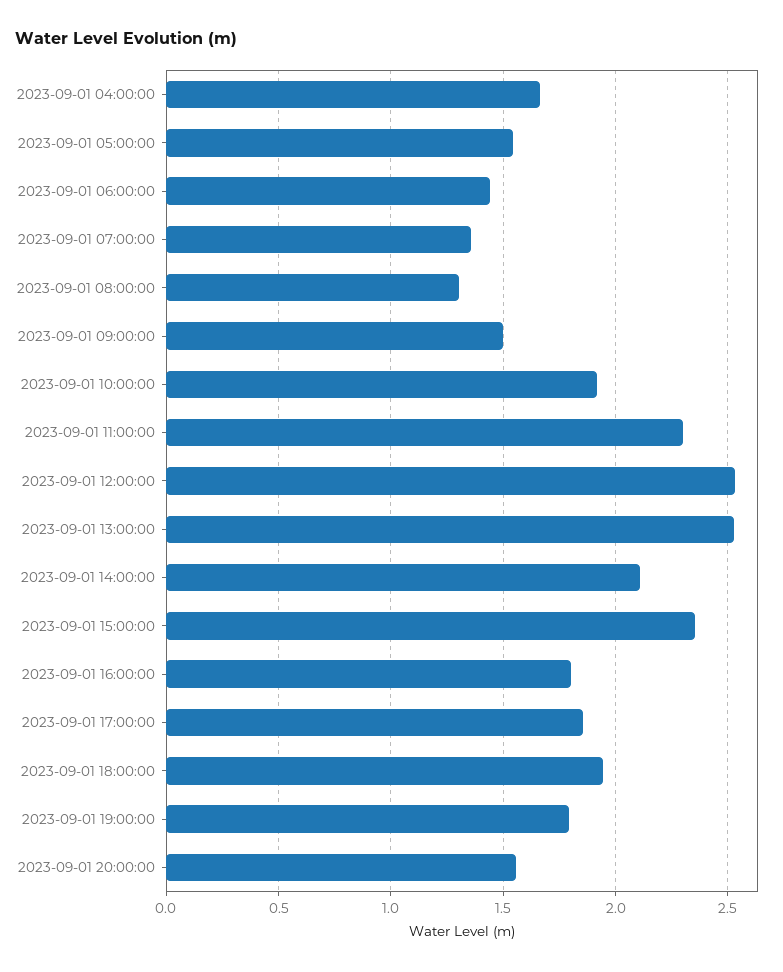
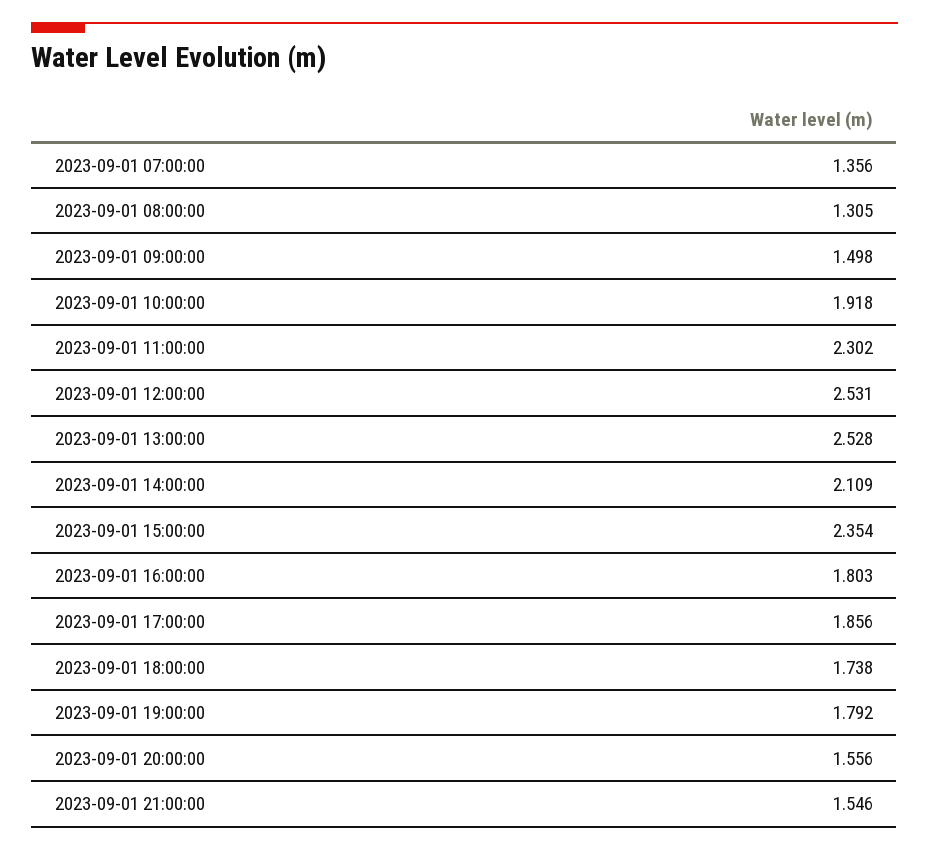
2023-09-01 04:00:00: 1.65 -> none
2023-09-01 05:00:00: 1.55 -> none
2023-09-01 06:00:00: 1.45 -> none
2023-09-01 18:00:00: 1.95 -> 1.738
2023-09-01 21:00:00: none -> 1.546

